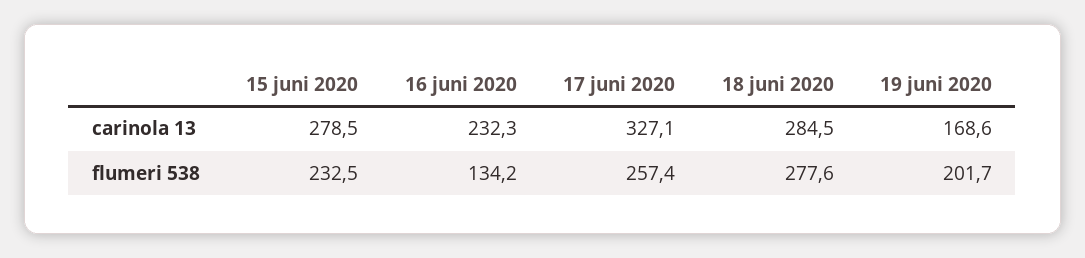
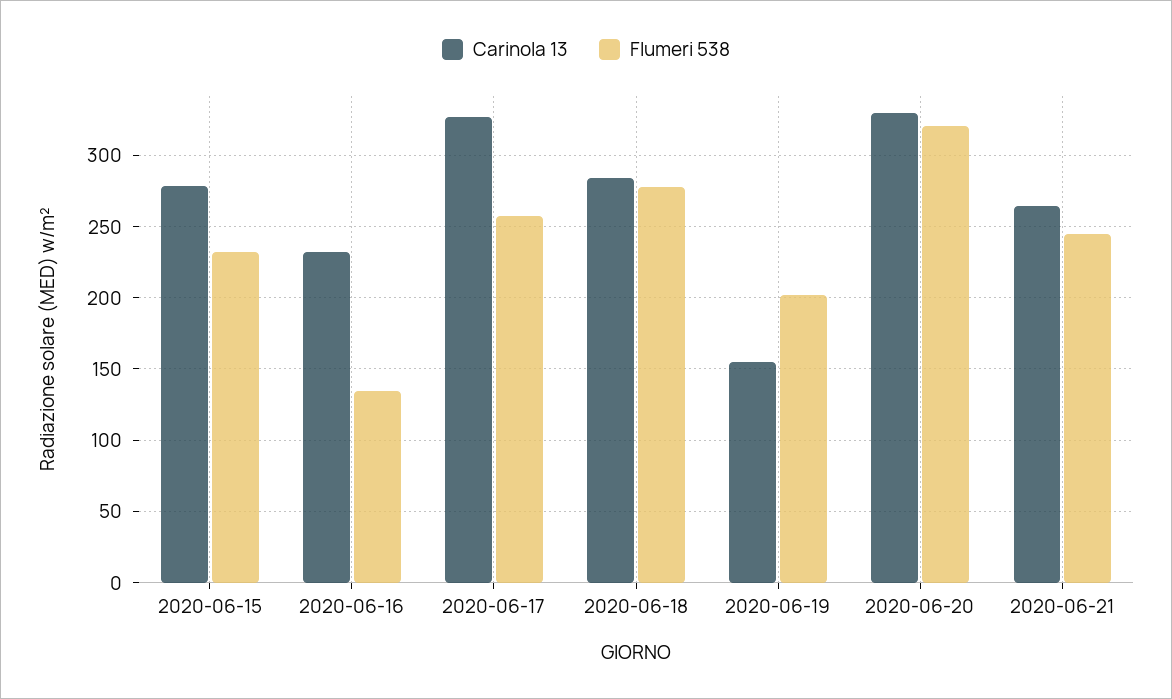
carinola 13, 19 juni 2020: 168.6 -> 155
carinola 13, 2020-06-20: none -> 330
flumeri 538, 2020-06-20: none -> 320
carinola 13, 2020-06-21: none -> 265
flumeri 538, 2020-06-21: none -> 245

